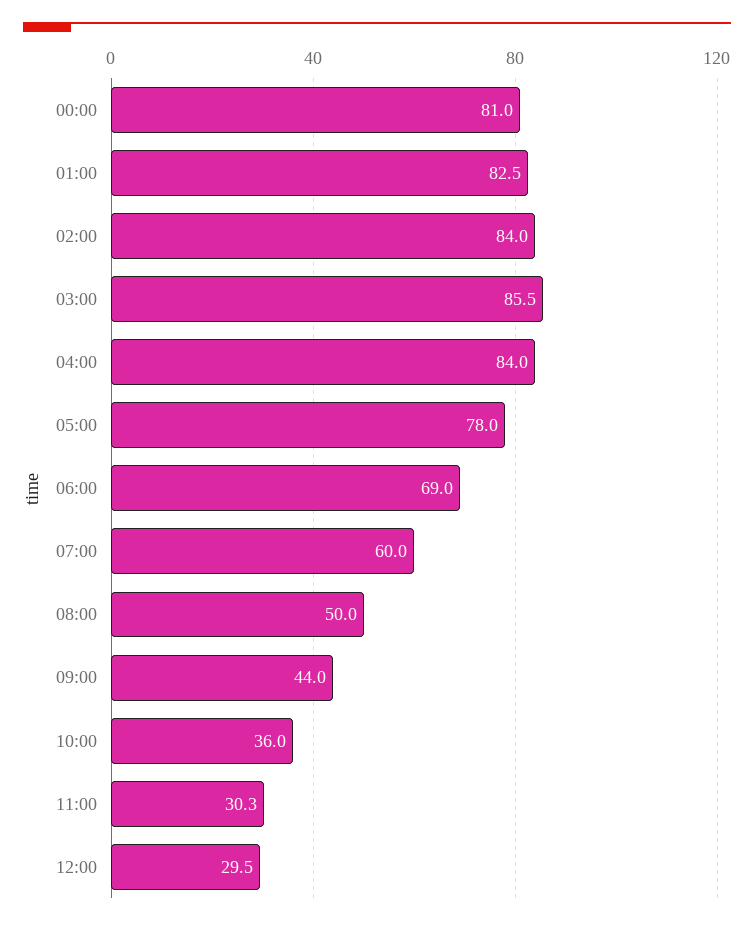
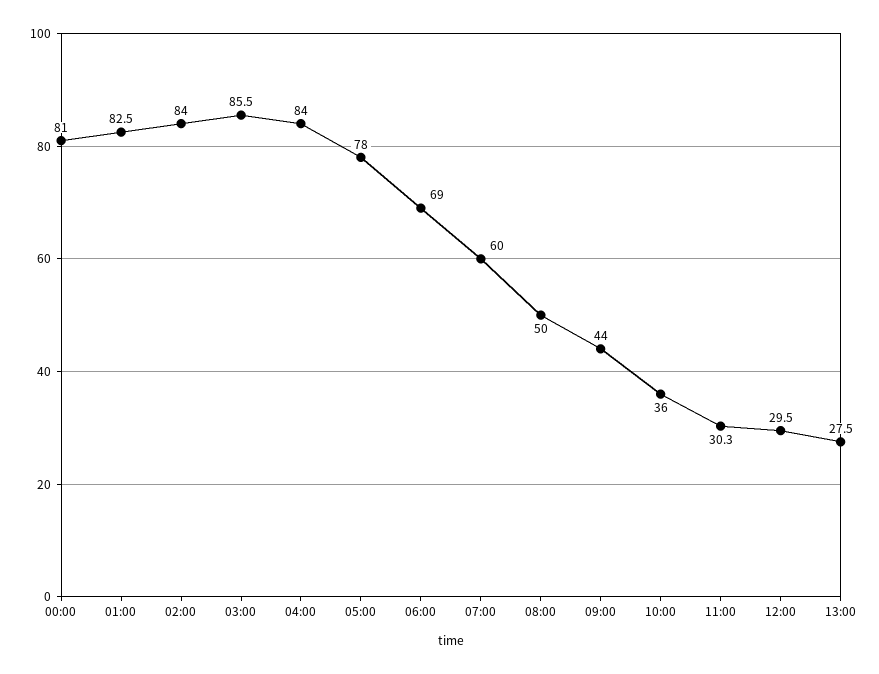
13:00: none -> 27.5

